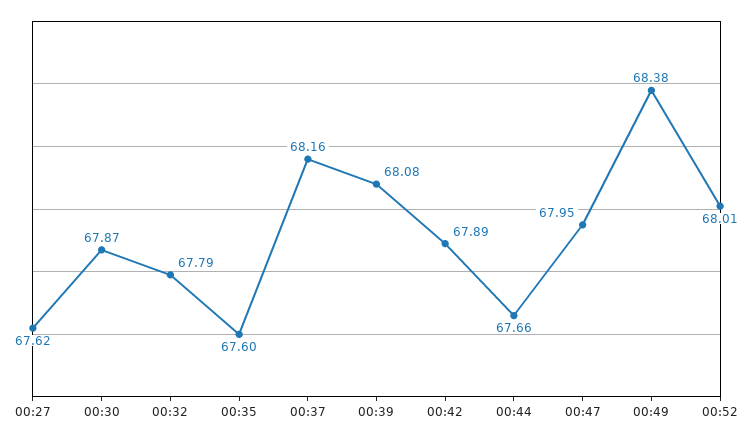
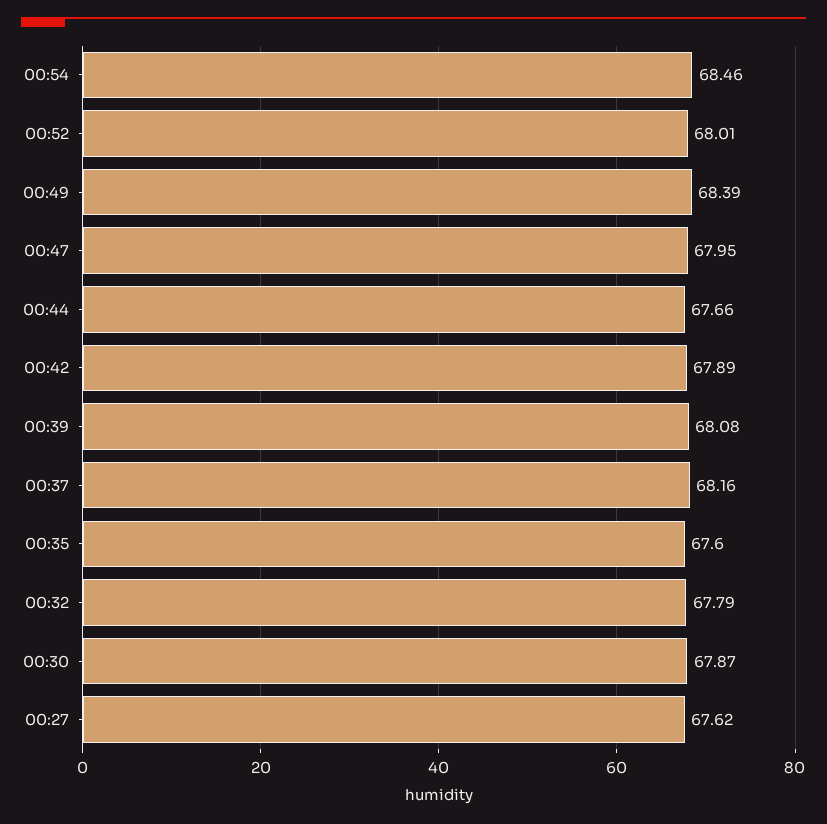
00:49: 68.38 -> 68.39
00:54: none -> 68.46

